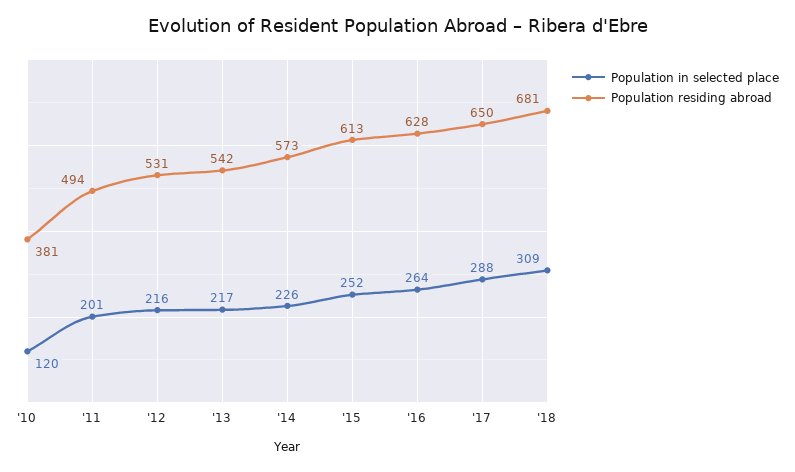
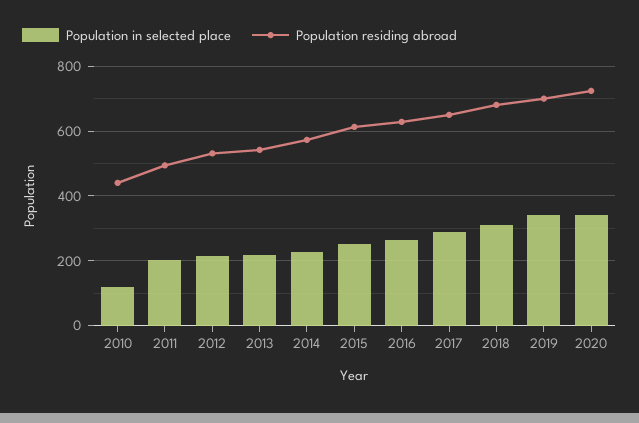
Population residing abroad, '10: 381 -> 440
Population in selected place, 2019: none -> 340
Population residing abroad, 2019: none -> 700
Population in selected place, 2020: none -> 340
Population residing abroad, 2020: none -> 720

